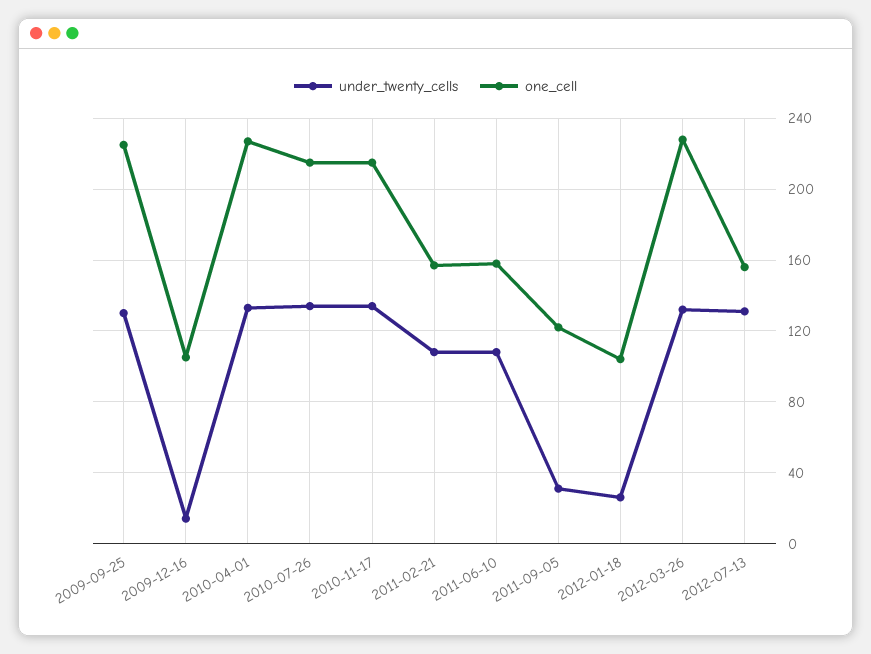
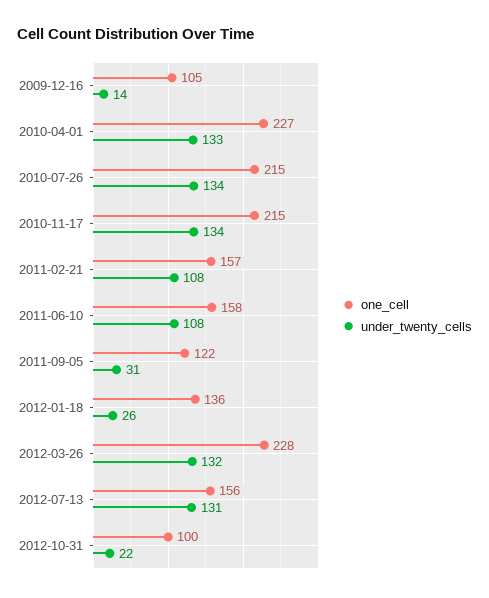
under_twenty_cells, 2009-09-25: 130 -> none
one_cell, 2009-09-25: 225 -> none
one_cell, 2012-01-18: 105 -> 136
one_cell, 2012-10-31: none -> 100
under_twenty_cells, 2012-10-31: none -> 22

